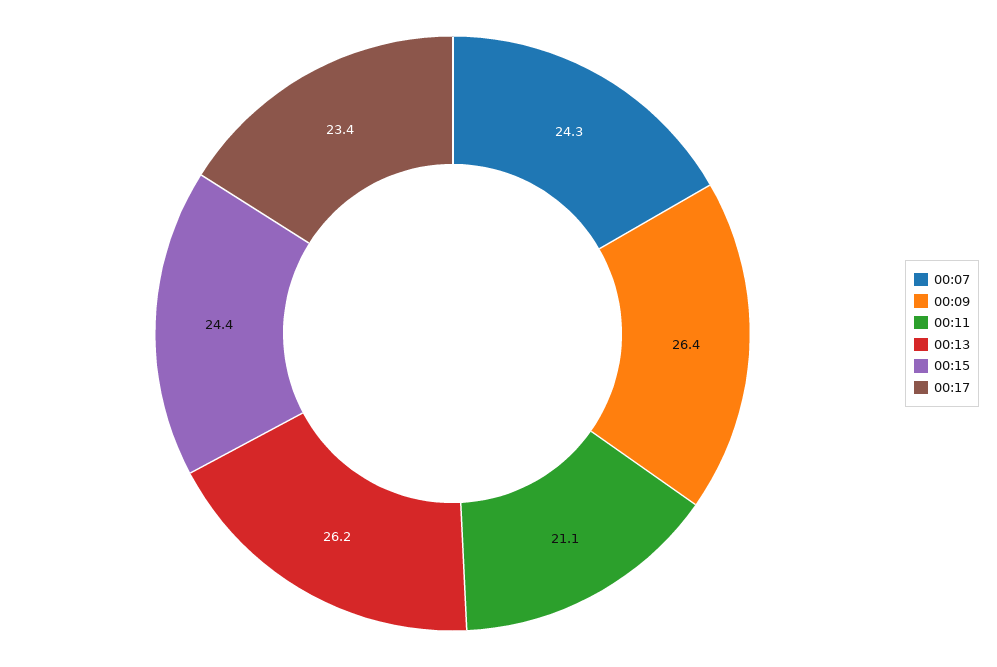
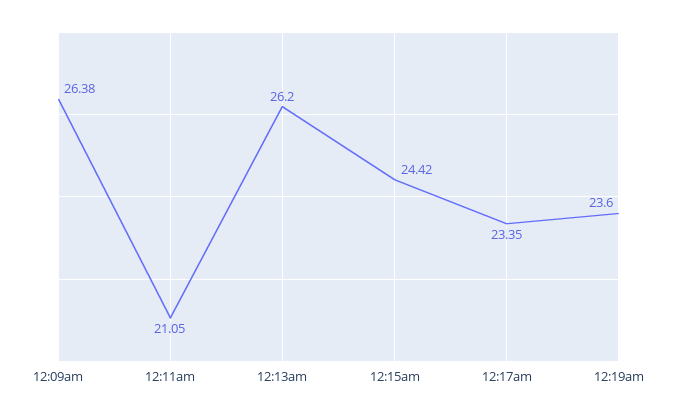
00:07: 24.3 -> none
12:19am: none -> 23.6

